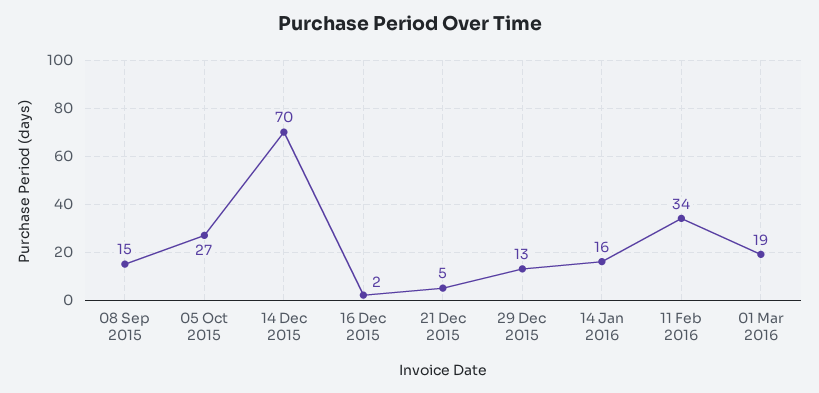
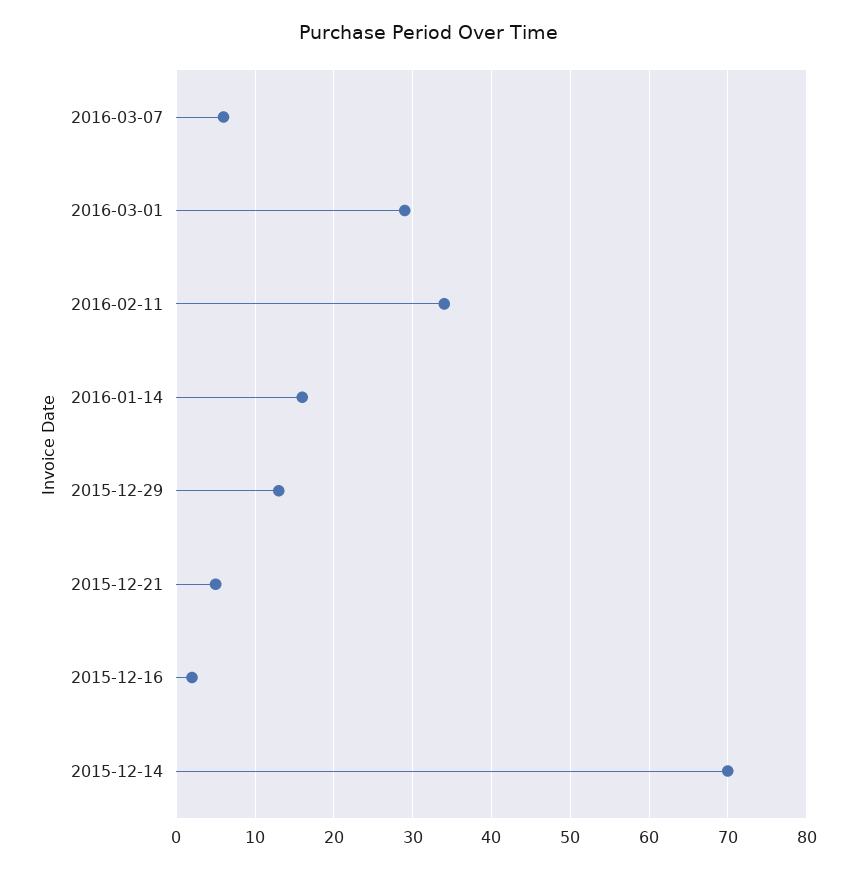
08 Sep 2015: 15 -> none
05 Oct 2015: 27 -> none
01 Mar 2016: 19 -> 29
2016-03-07: none -> 6

